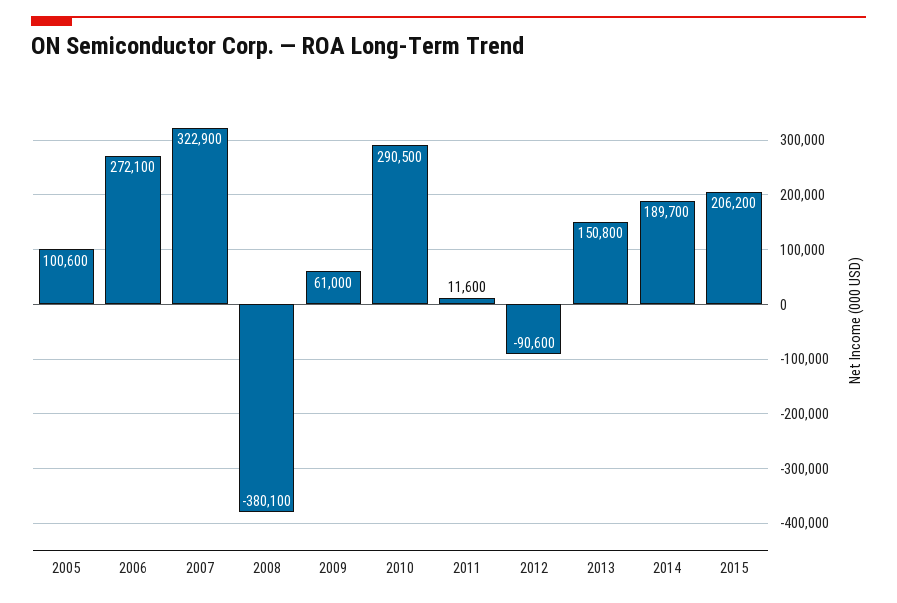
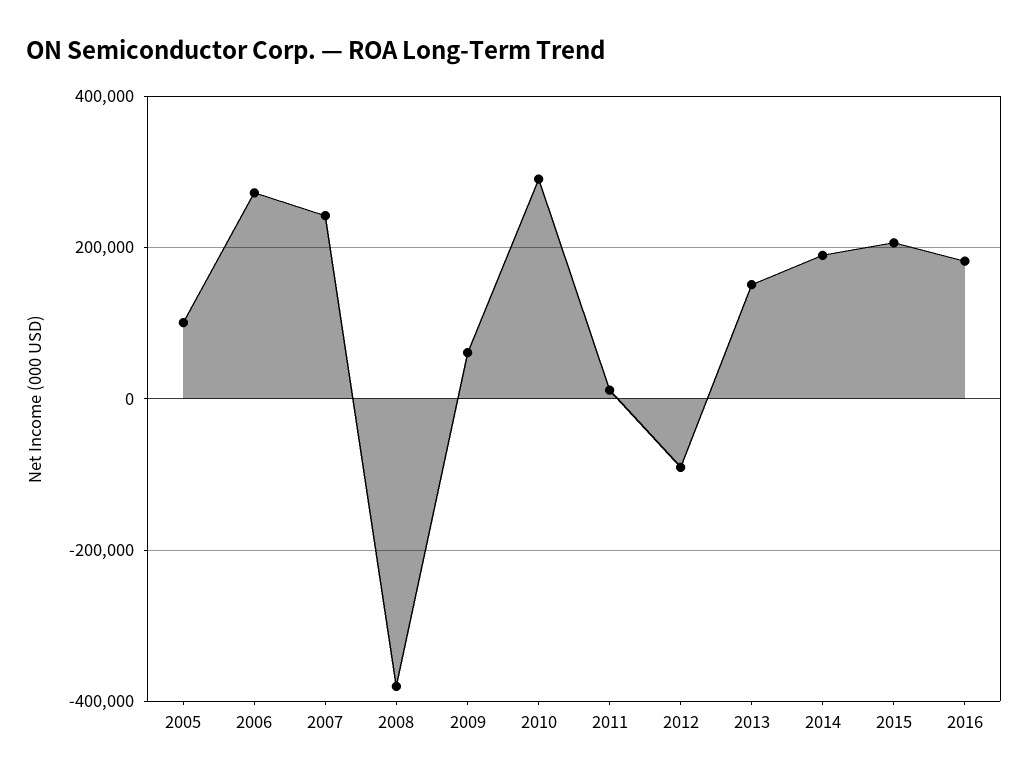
2007: 322900 -> 240000
2016: none -> 180000

